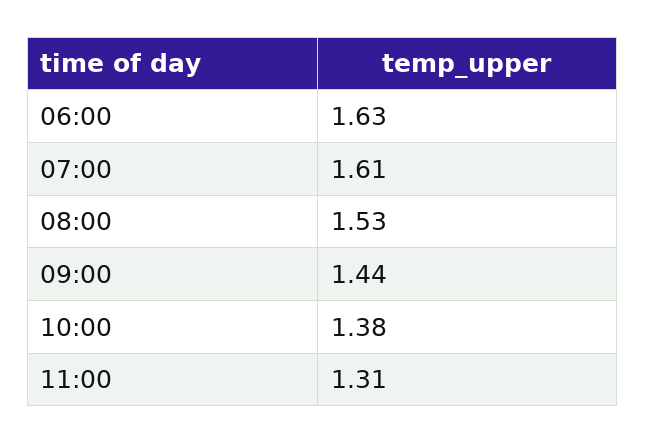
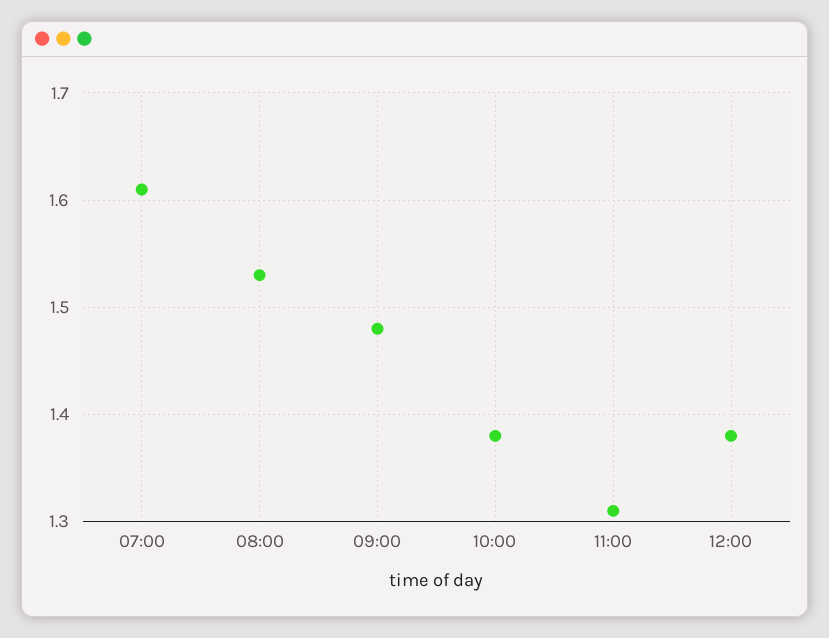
06:00: 1.63 -> none
09:00: 1.44 -> 1.48
12:00: none -> 1.38

